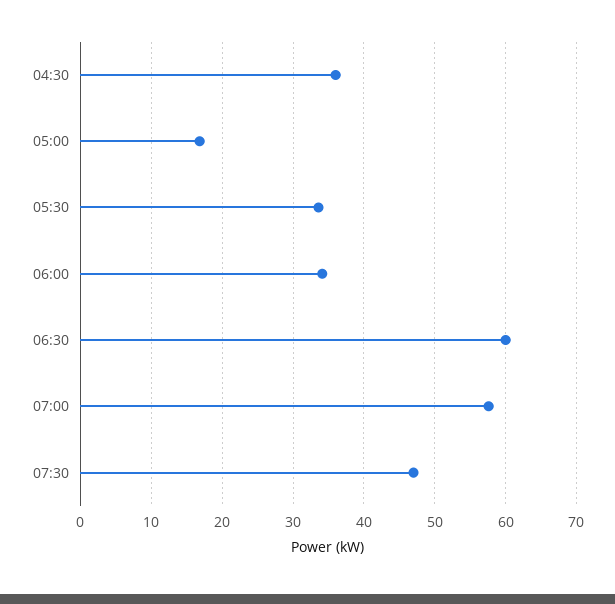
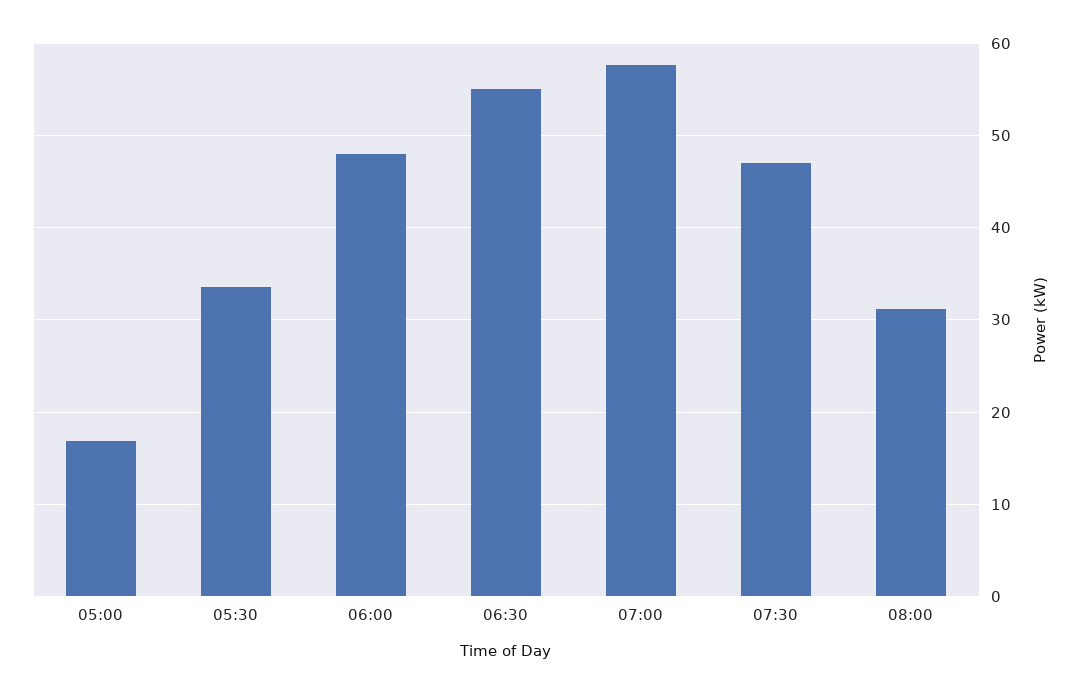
04:30: 36 -> none
06:00: 34 -> 48
06:30: 60 -> 55
08:00: none -> 31

